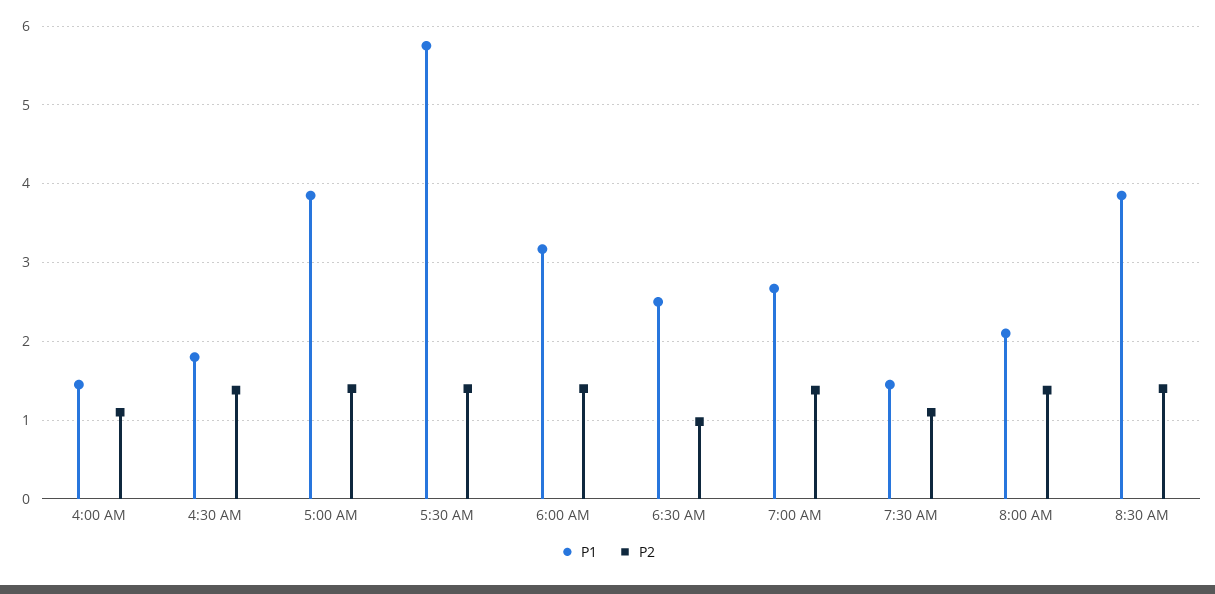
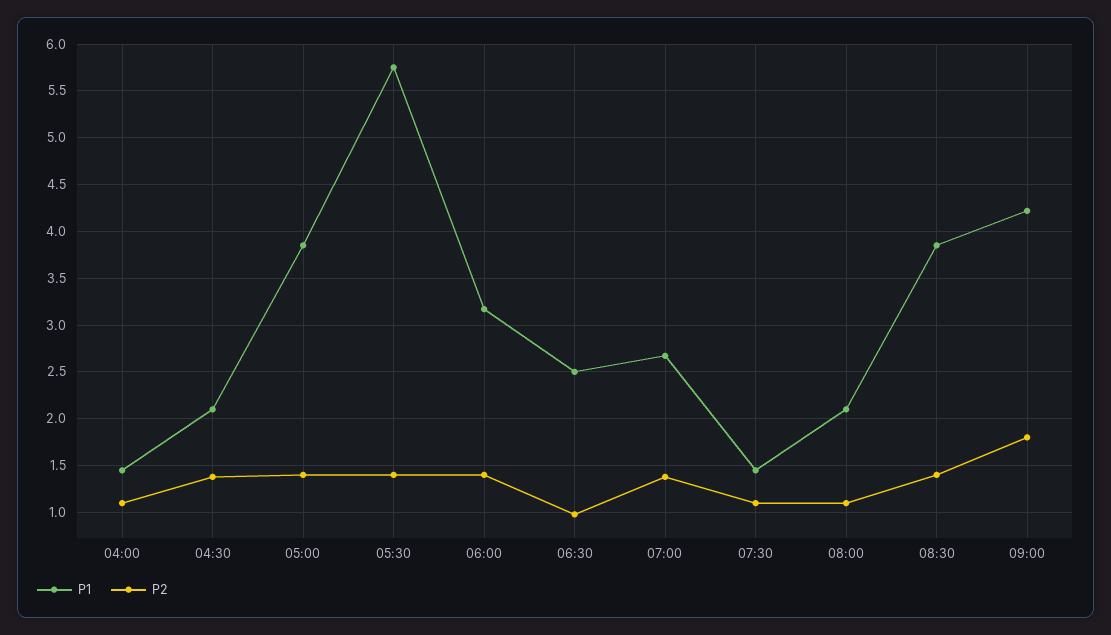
P1, 4:30 AM: 1.8 -> 2.1
P2, 8:00 AM: 1.4 -> 1.1
P1, 09:00: none -> 4.2
P2, 09:00: none -> 1.8

